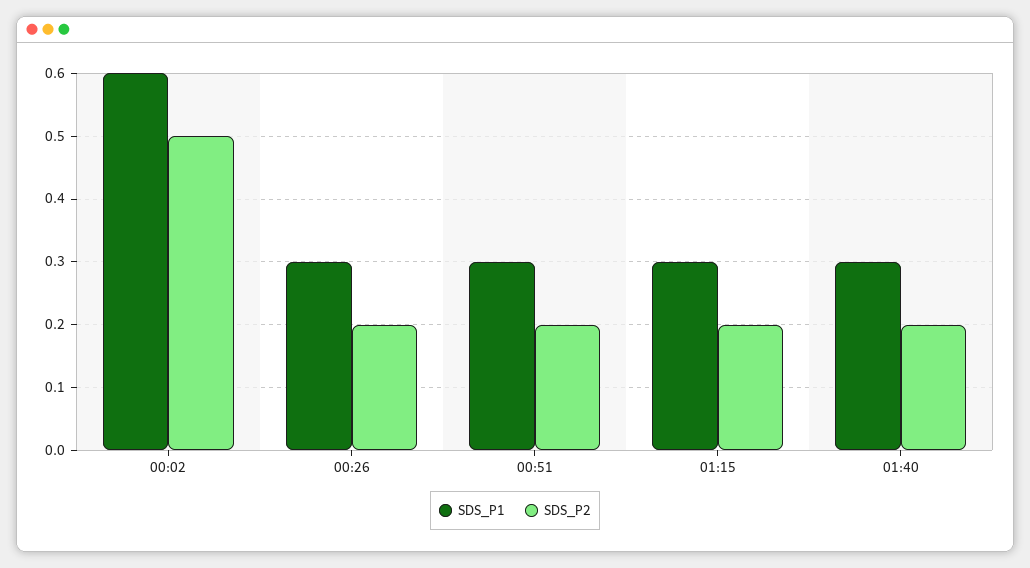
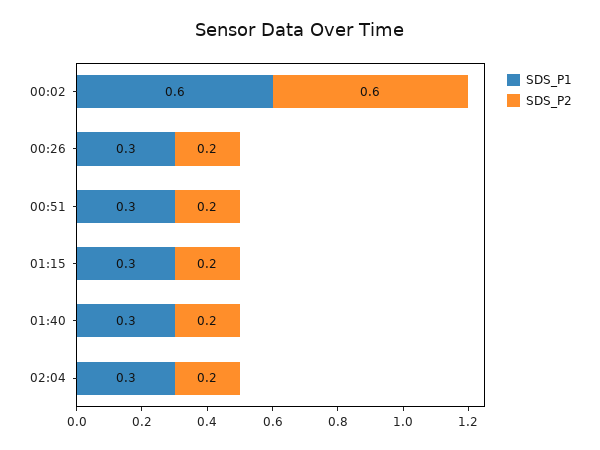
SDS_P2, 00:02: 0.5 -> 0.6
SDS_P1, 02:04: none -> 0.3
SDS_P2, 02:04: none -> 0.2

